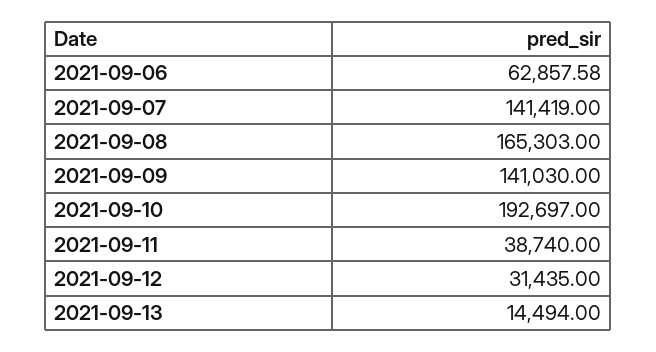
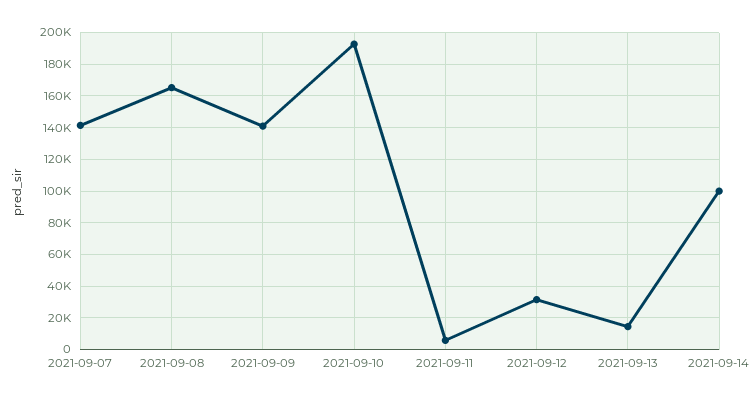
2021-09-06: 62857.58 -> none
2021-09-11: 38740 -> 5000
2021-09-14: none -> 100000

